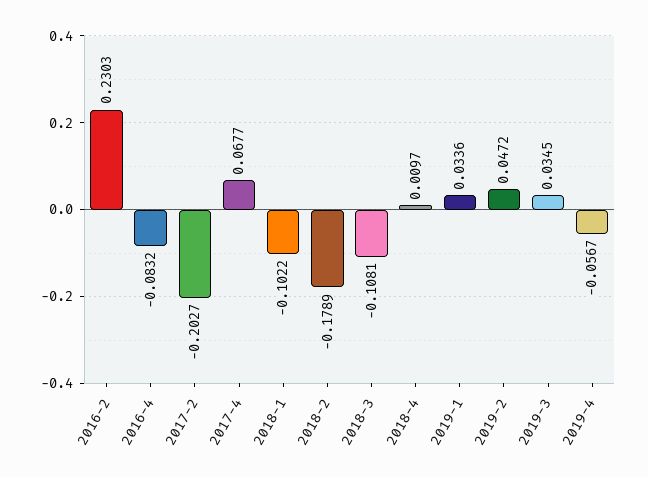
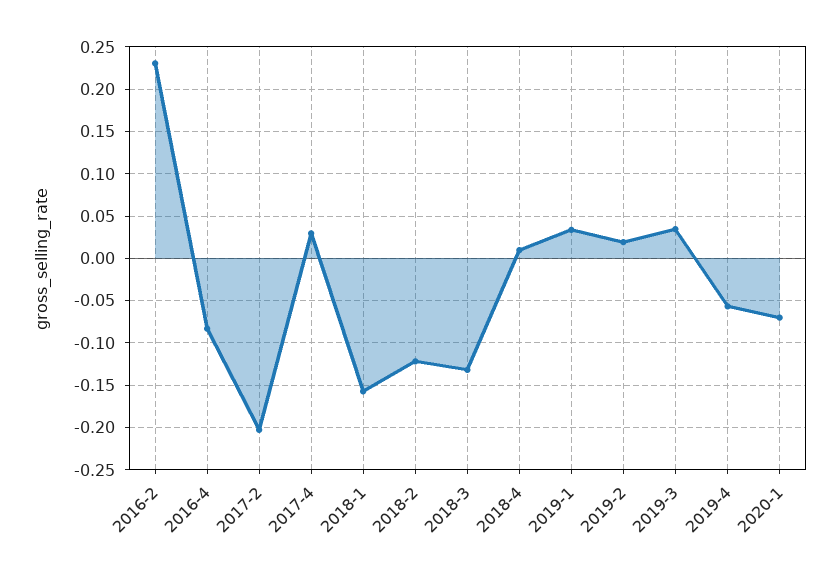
2017-4: 0.0677 -> 0.03
2018-1: -0.1022 -> -0.16
2018-2: -0.1789 -> -0.12
2018-3: -0.1081 -> -0.13
2019-2: 0.0472 -> 0.02
2020-1: none -> -0.07

